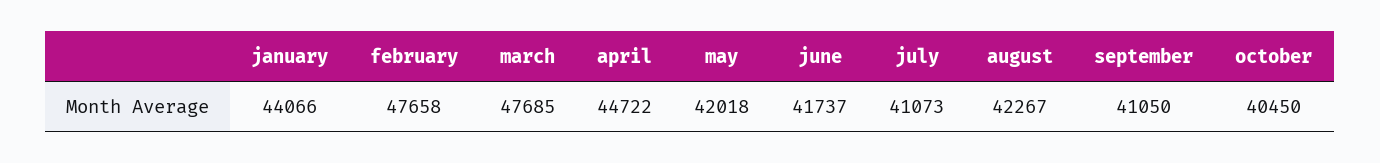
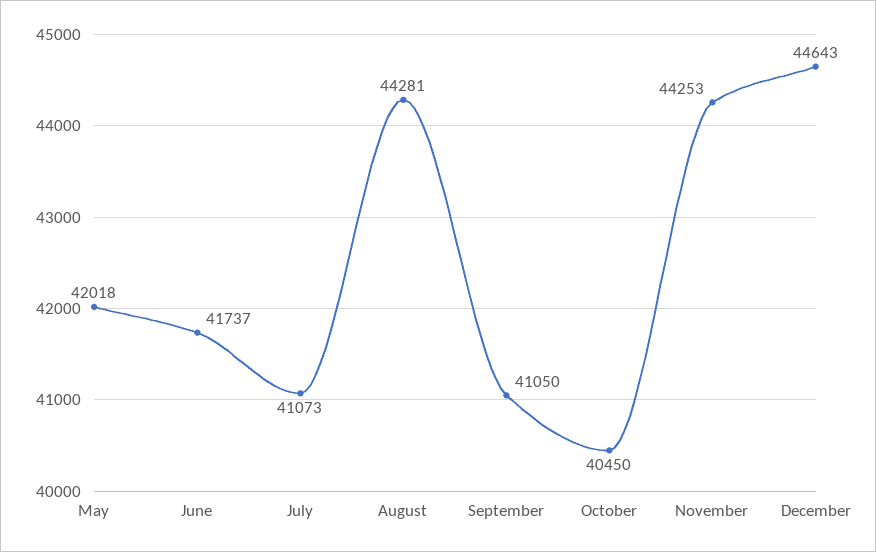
january: 44066 -> none
february: 47658 -> none
march: 47685 -> none
april: 44722 -> none
august: 42267 -> 44281
November: none -> 44253
December: none -> 44643

